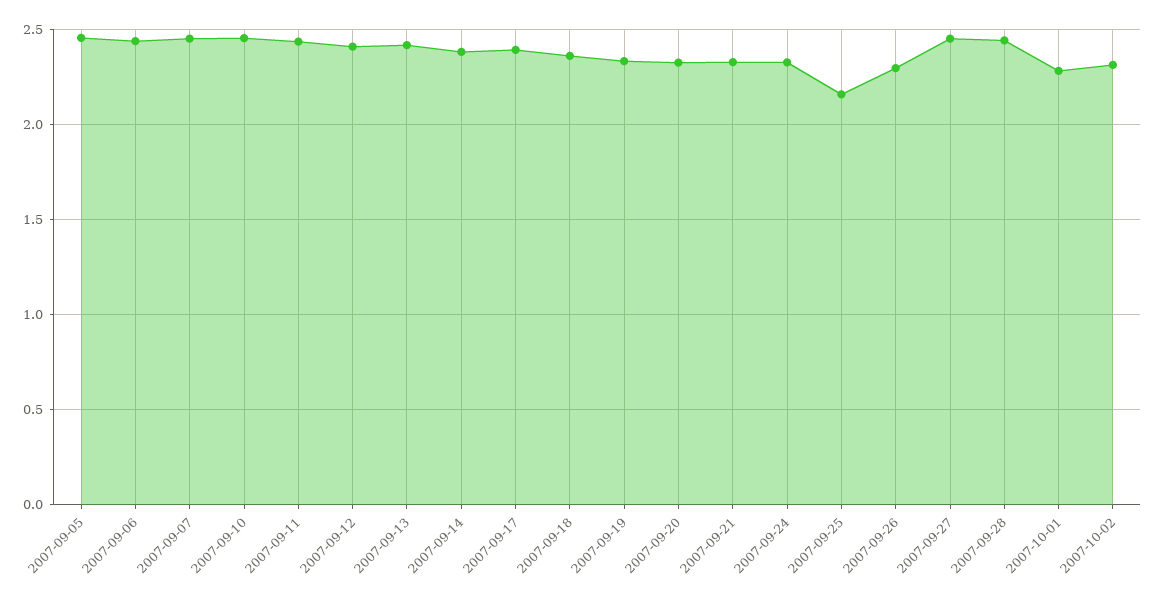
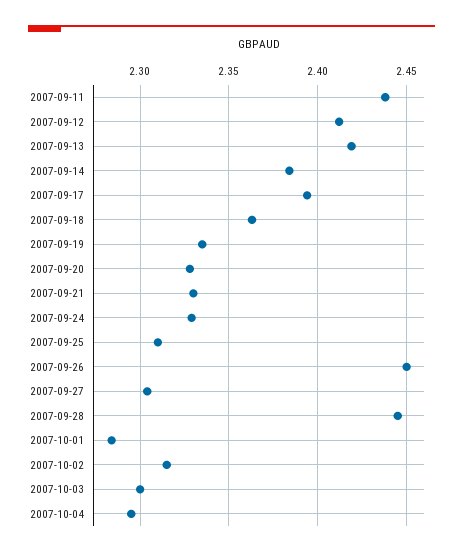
2007-09-05: 2.45 -> none
2007-09-06: 2.45 -> none
2007-09-07: 2.45 -> none
2007-09-10: 2.45 -> none
2007-09-25: 2.15 -> 2.31
2007-09-26: 2.3 -> 2.45
2007-09-27: 2.45 -> 2.305
2007-10-03: none -> 2.3
2007-10-04: none -> 2.295

